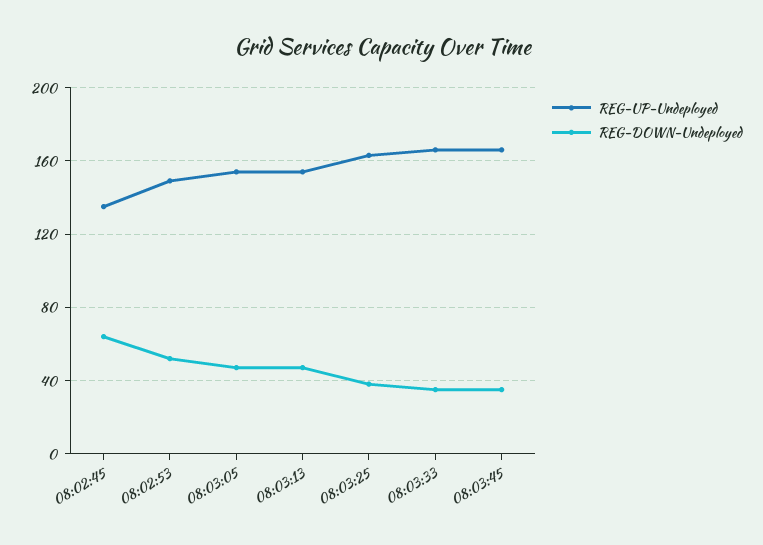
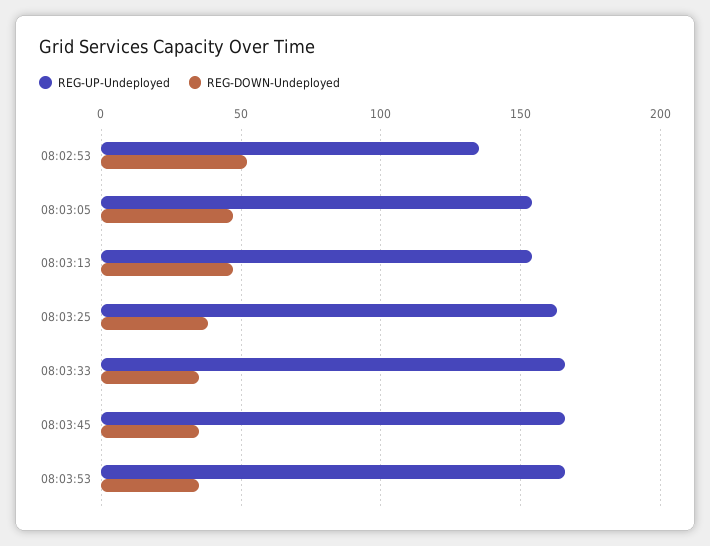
REG-UP-Undeployed, 08:02:45: 135 -> none
REG-DOWN-Undeployed, 08:02:45: 65 -> none
REG-UP-Undeployed, 08:02:53: 150 -> 135
REG-UP-Undeployed, 08:03:53: none -> 165
REG-DOWN-Undeployed, 08:03:53: none -> 35

